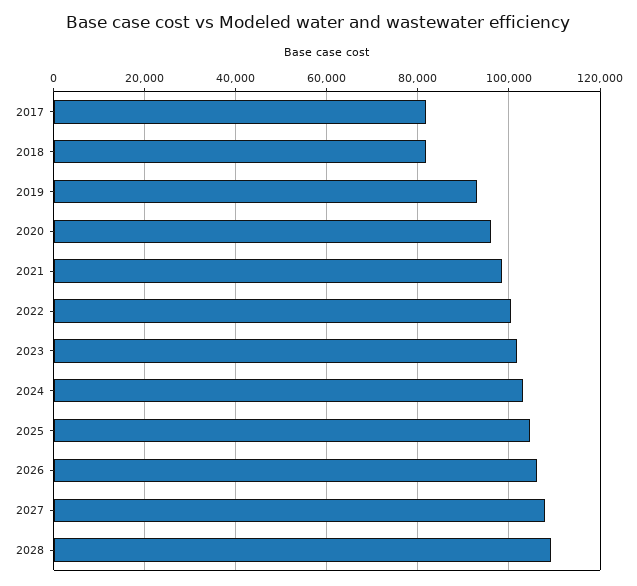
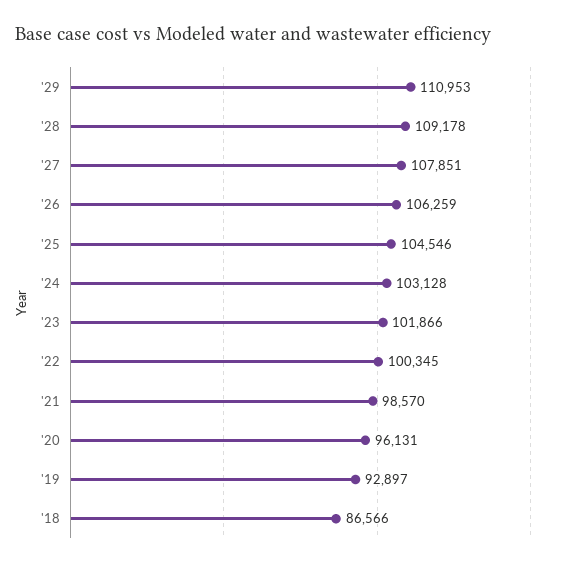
2017: 82000 -> none
2018: 82000 -> 86566
'29: none -> 110953

